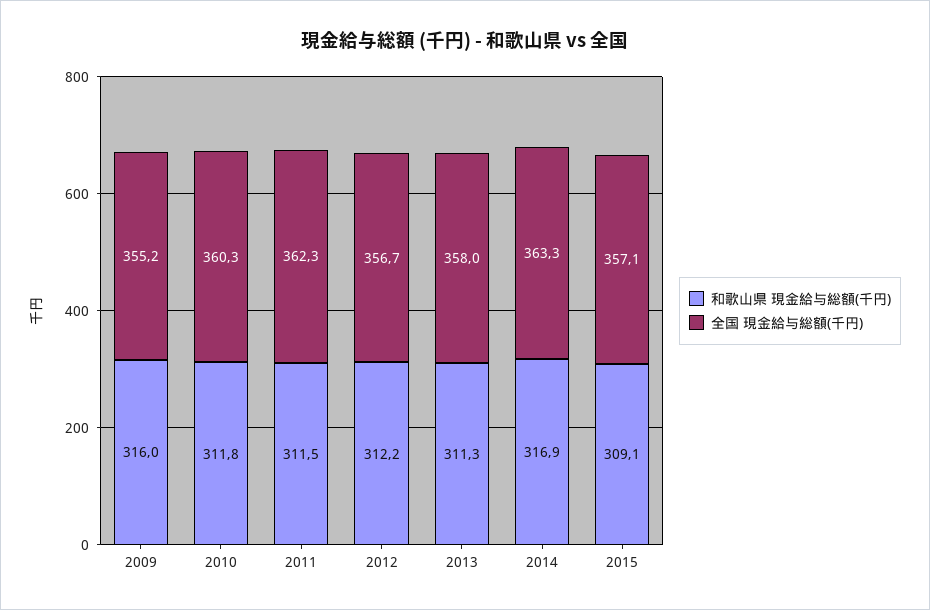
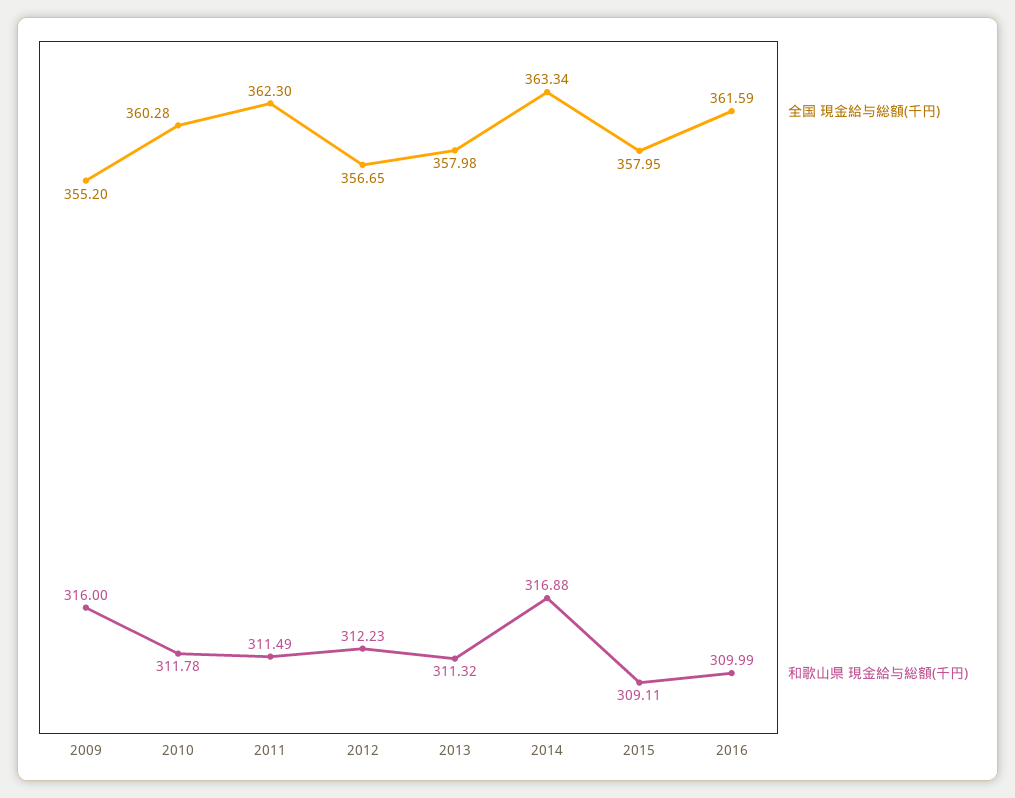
全国 現金給与総額(千円), 2015: 357.1 -> 357.95
全国 現金給与総額(千円), 2016: none -> 361.59
和歌山県 現金給与総額(千円), 2016: none -> 309.99

